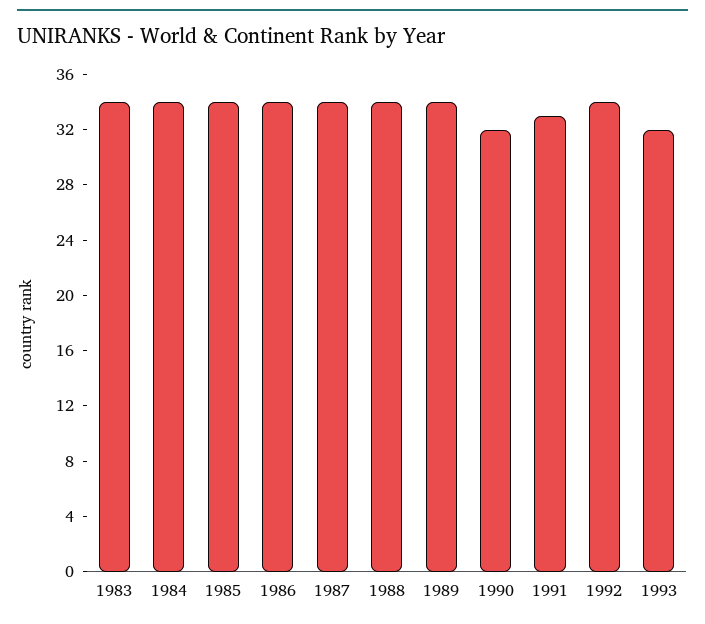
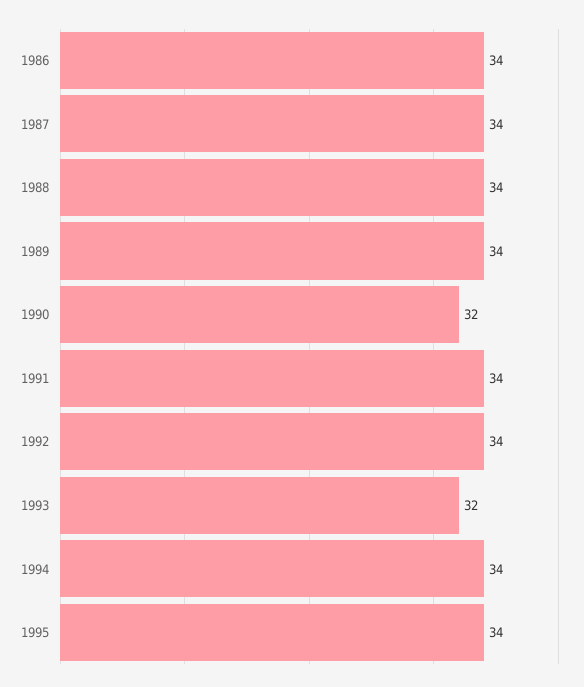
1983: 34 -> none
1984: 34 -> none
1985: 34 -> none
1991: 33 -> 34
1994: none -> 34
1995: none -> 34

